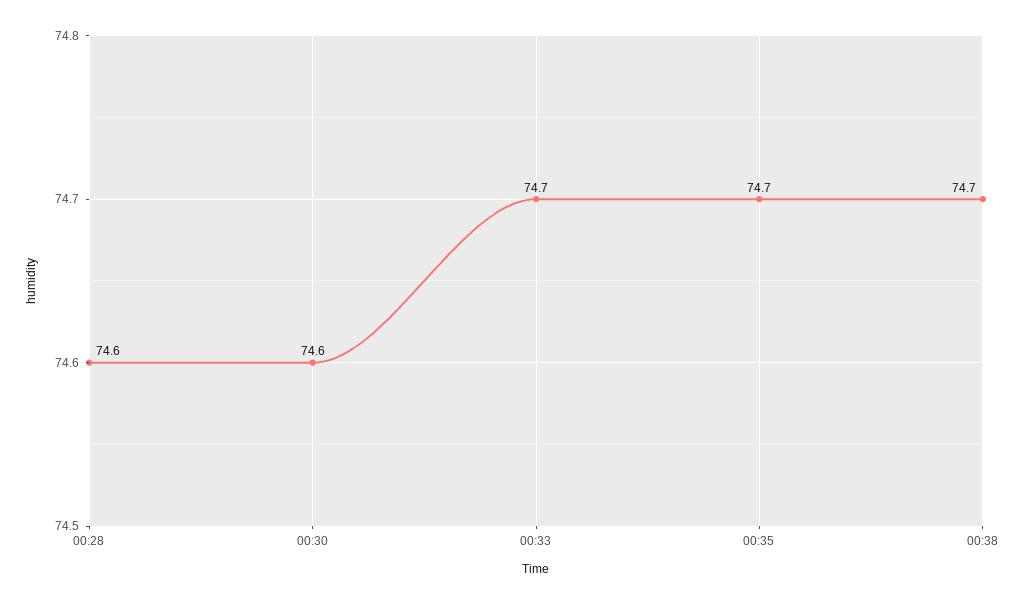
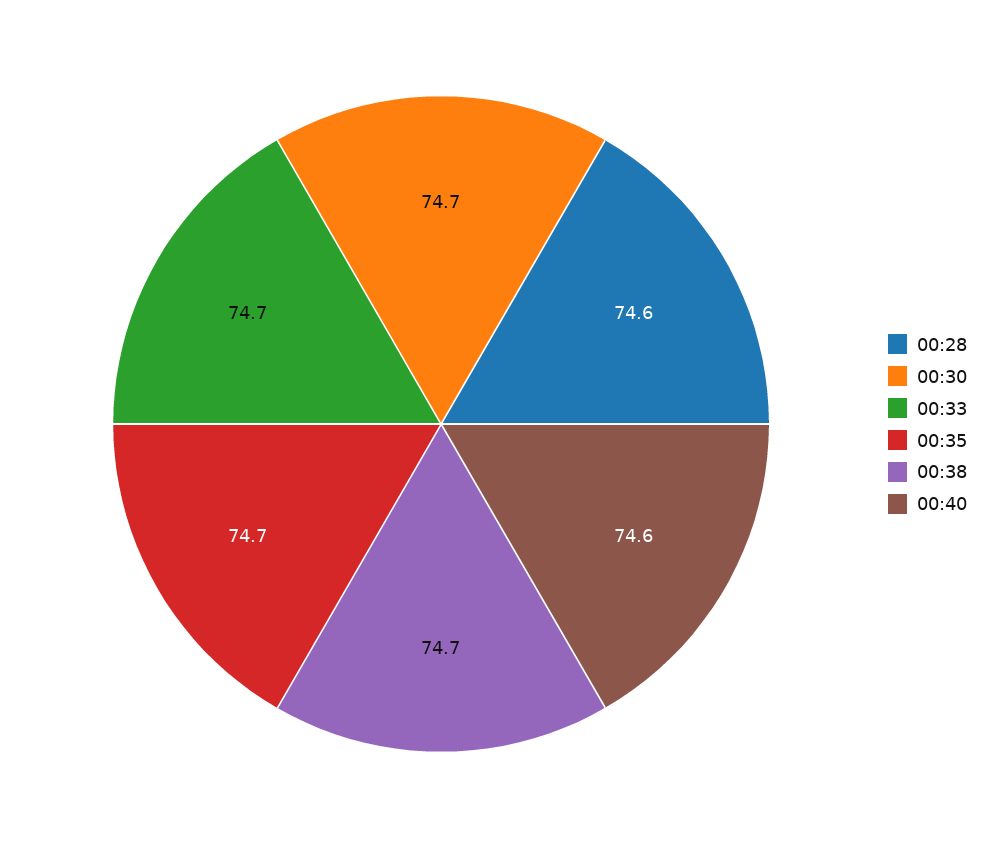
00:30: 74.6 -> 74.7
00:40: none -> 74.6

